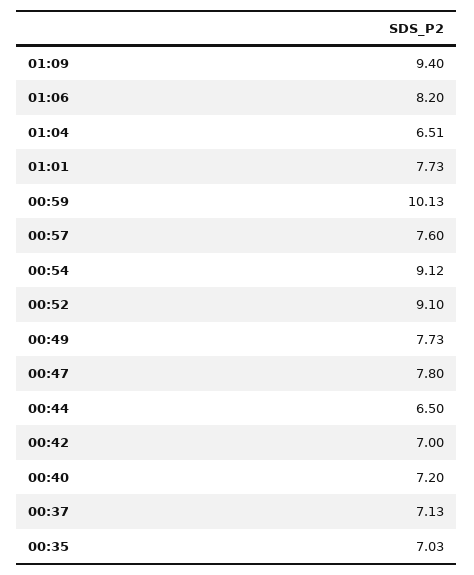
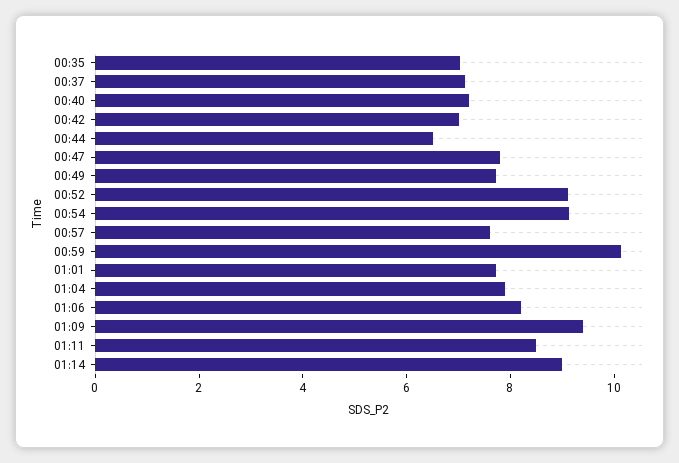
01:04: 6.51 -> 8
01:11: none -> 8.5
01:14: none -> 9

